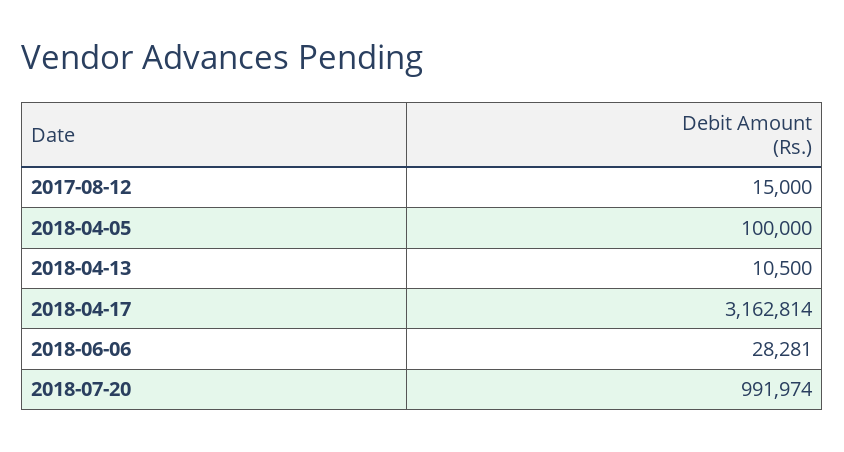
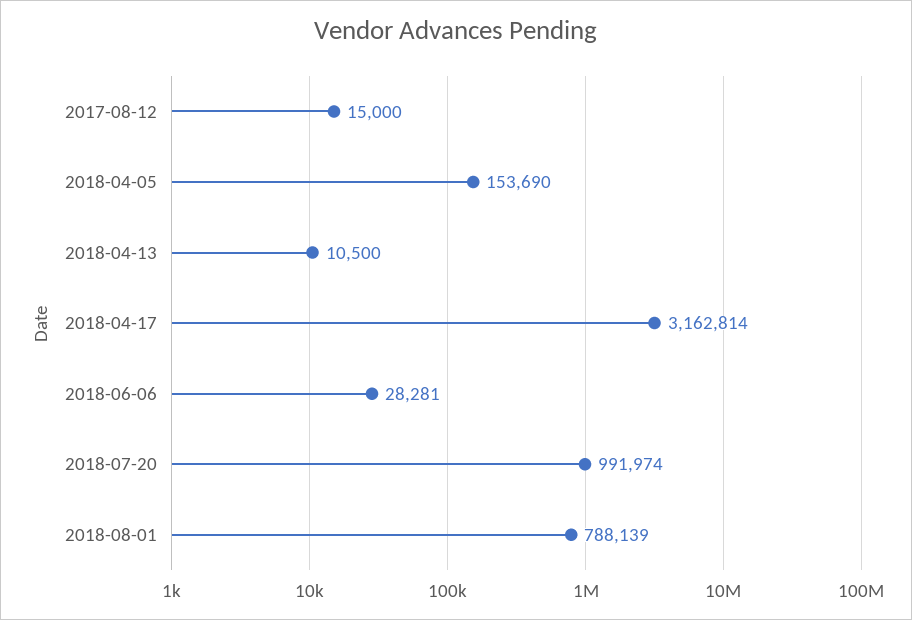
2018-04-05: 100000 -> 153690
2018-08-01: none -> 788139

